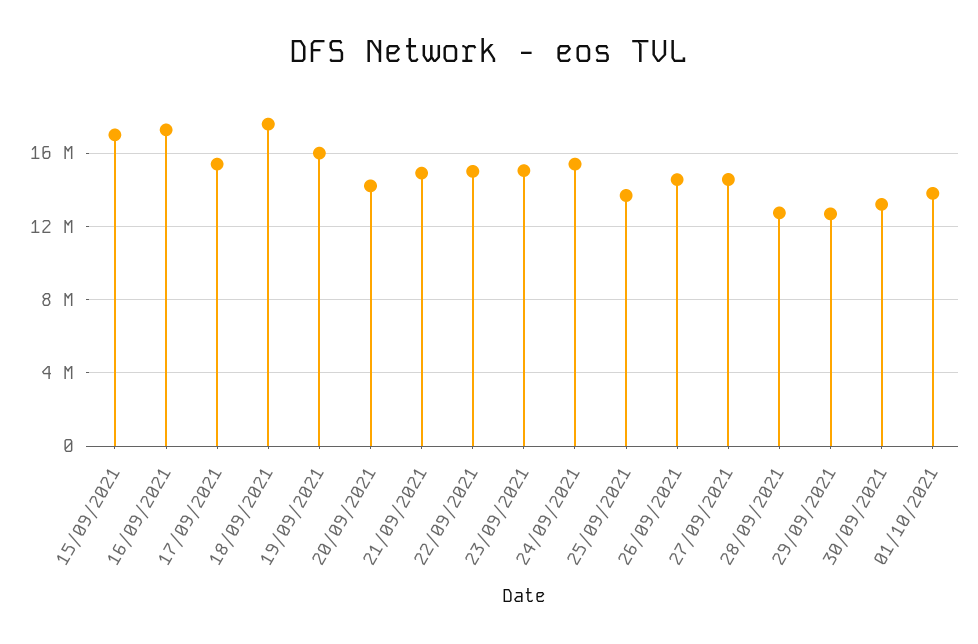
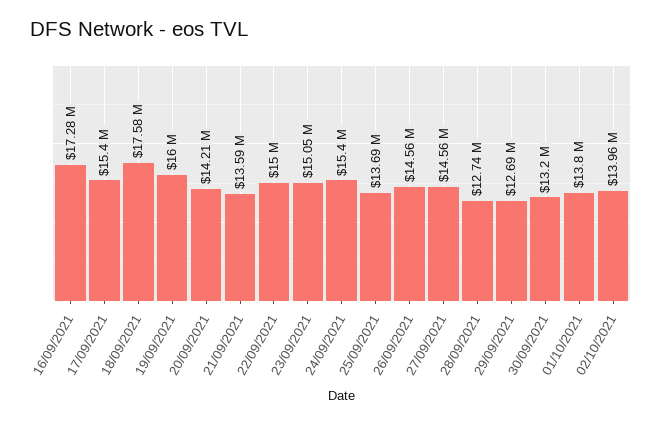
15/09/2021: 17000000 -> none
21/09/2021: 15000000 -> 13590000
02/10/2021: none -> 13960000

